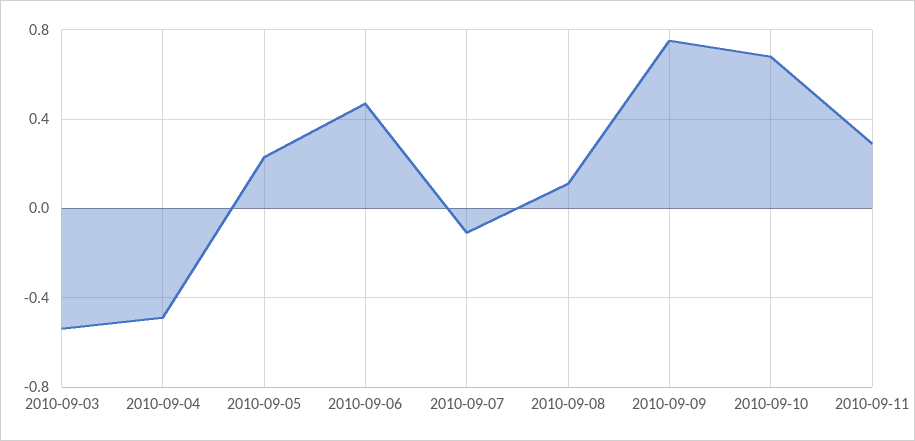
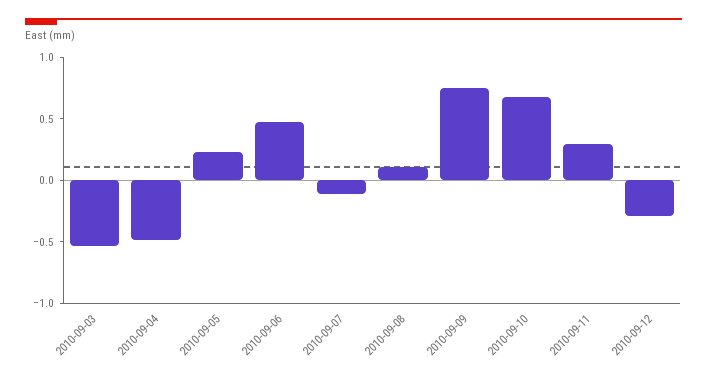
2010-09-12: none -> -0.3

